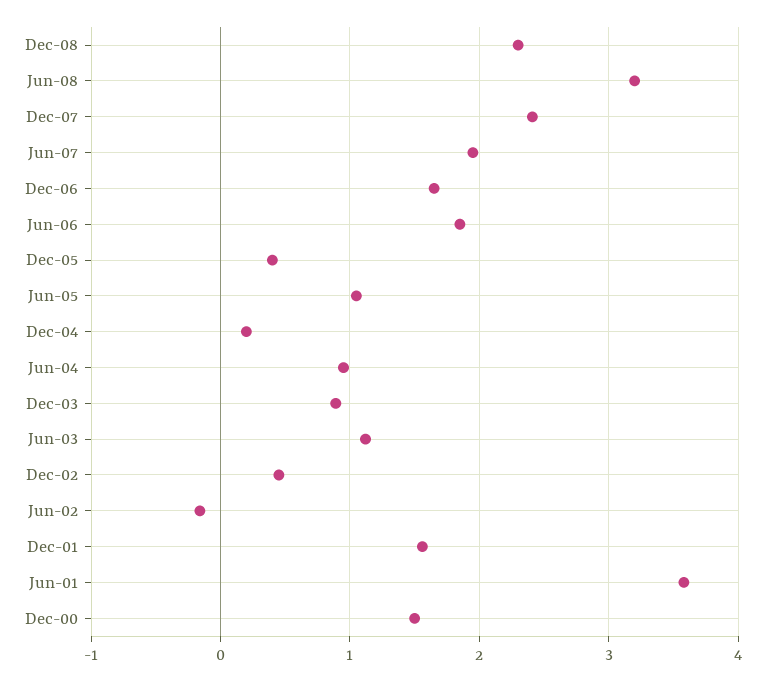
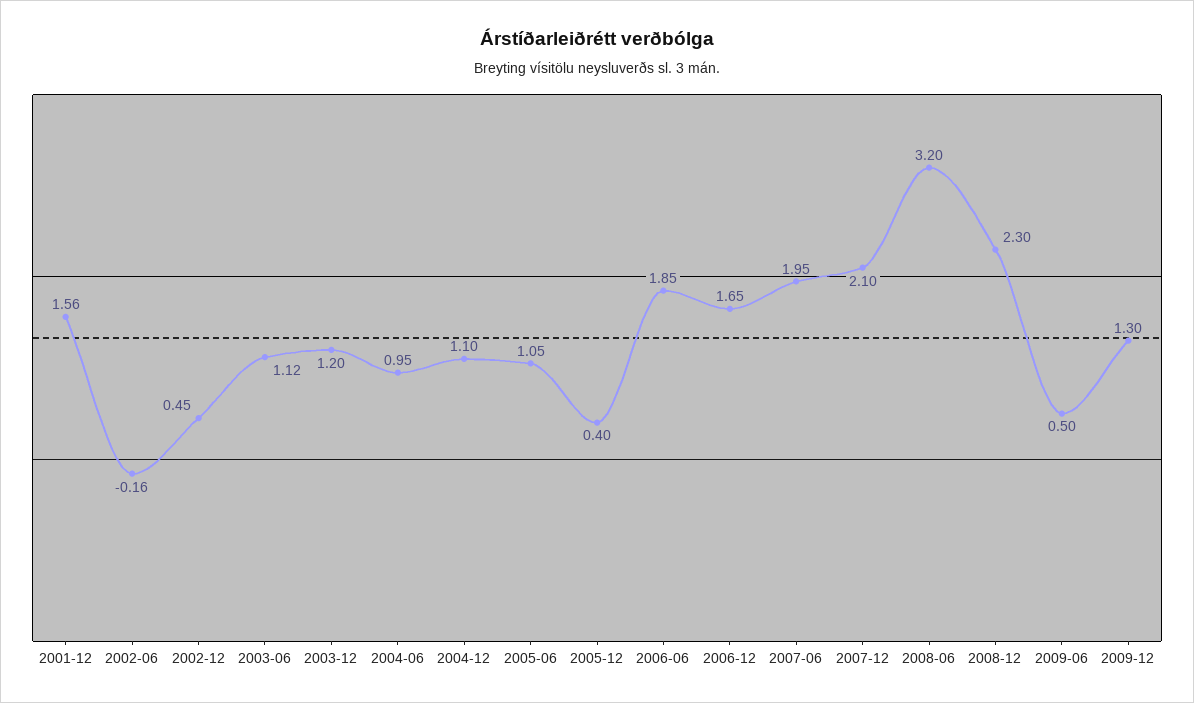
Dec-07: 2.4 -> 2.1
Dec-04: 0.2 -> 1.1
Dec-03: 0.9 -> 1.2
Jun-01: 3.6 -> none
Dec-00: 1.5 -> none
2009-06: none -> 0.5
2009-12: none -> 1.3

